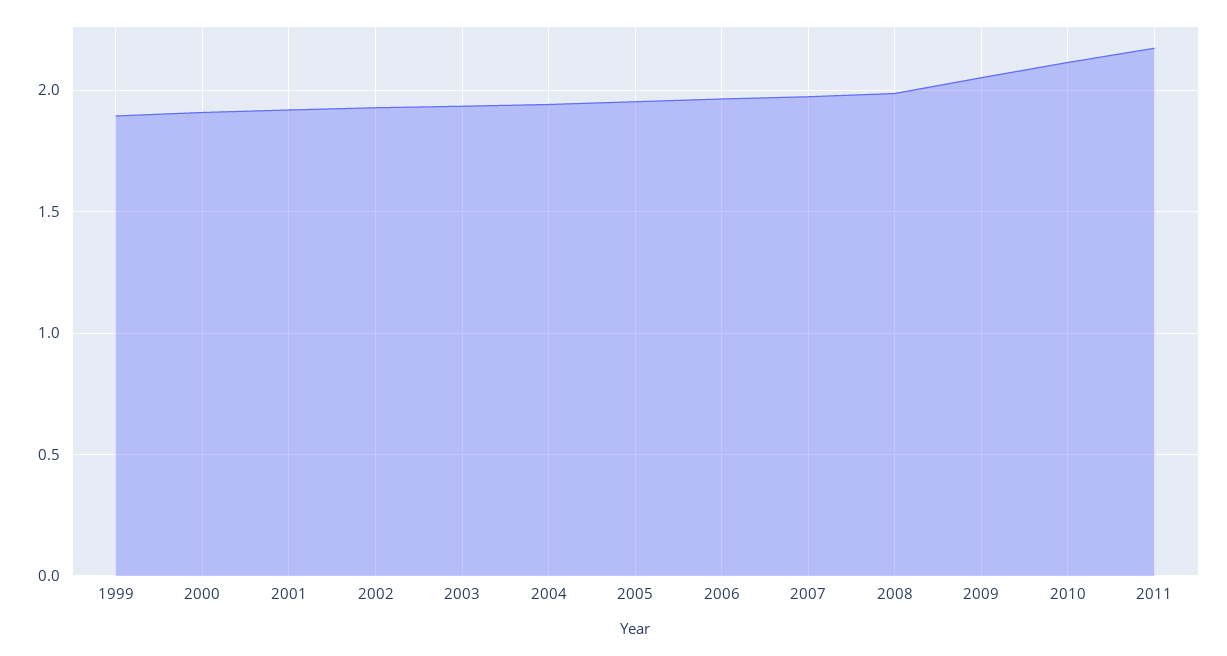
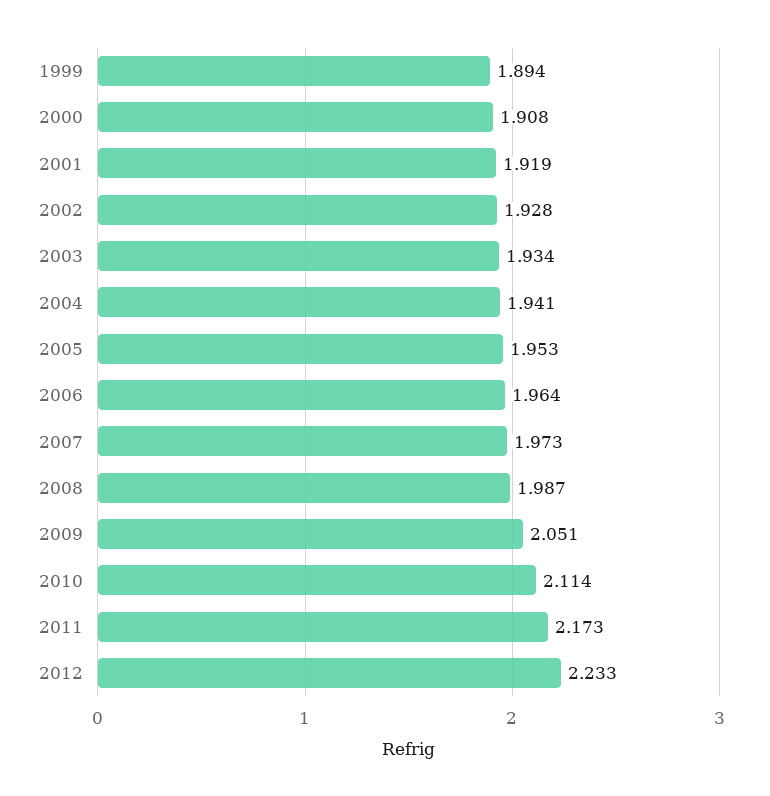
2012: none -> 2.233

